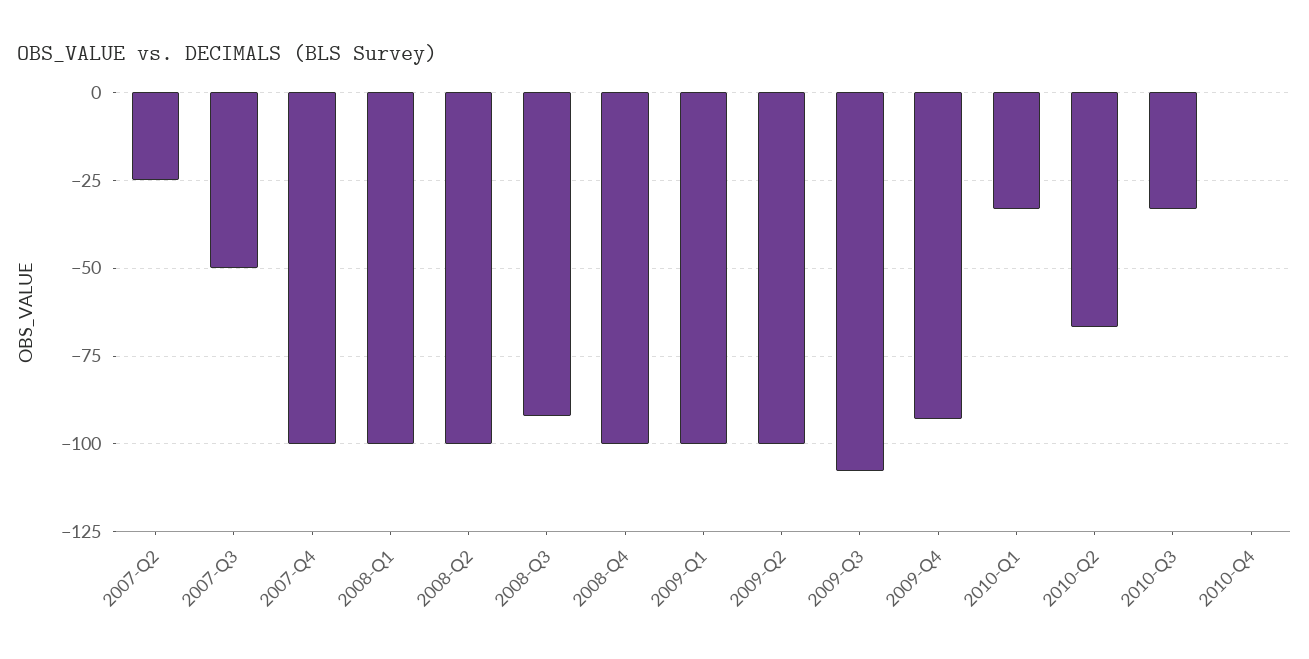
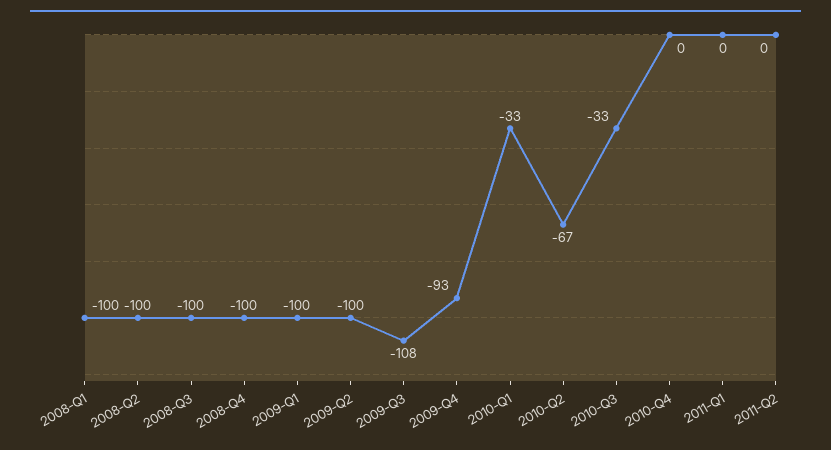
2007-Q2: -25 -> none
2007-Q3: -50 -> none
2007-Q4: -100 -> none
2008-Q3: -92.5 -> -100
2011-Q1: none -> 0
2011-Q2: none -> 0

